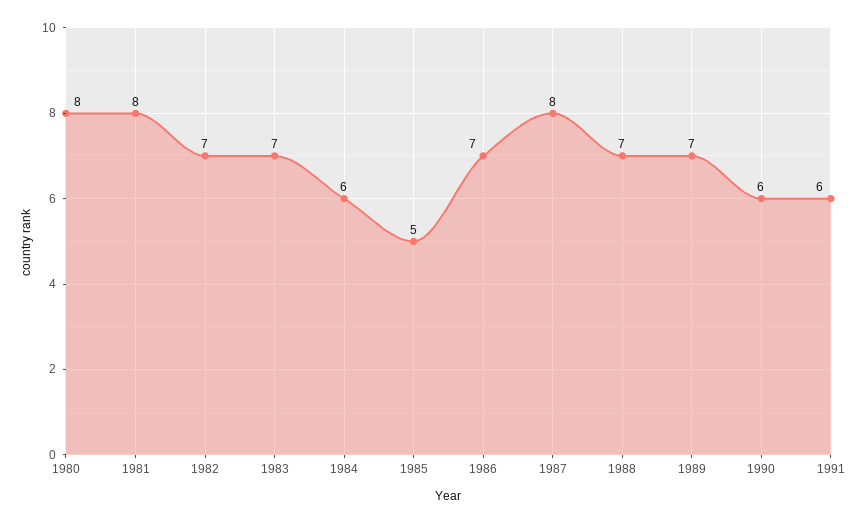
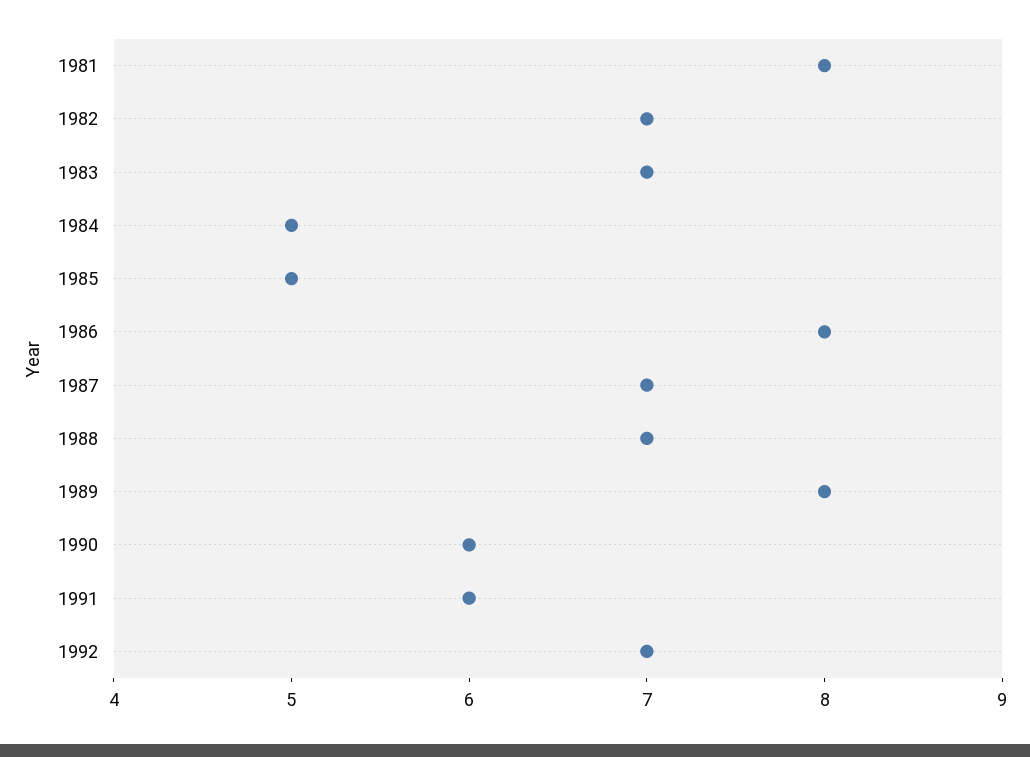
1980: 8 -> none
1984: 6 -> 5
1986: 7 -> 8
1987: 8 -> 7
1989: 7 -> 8
1992: none -> 7

